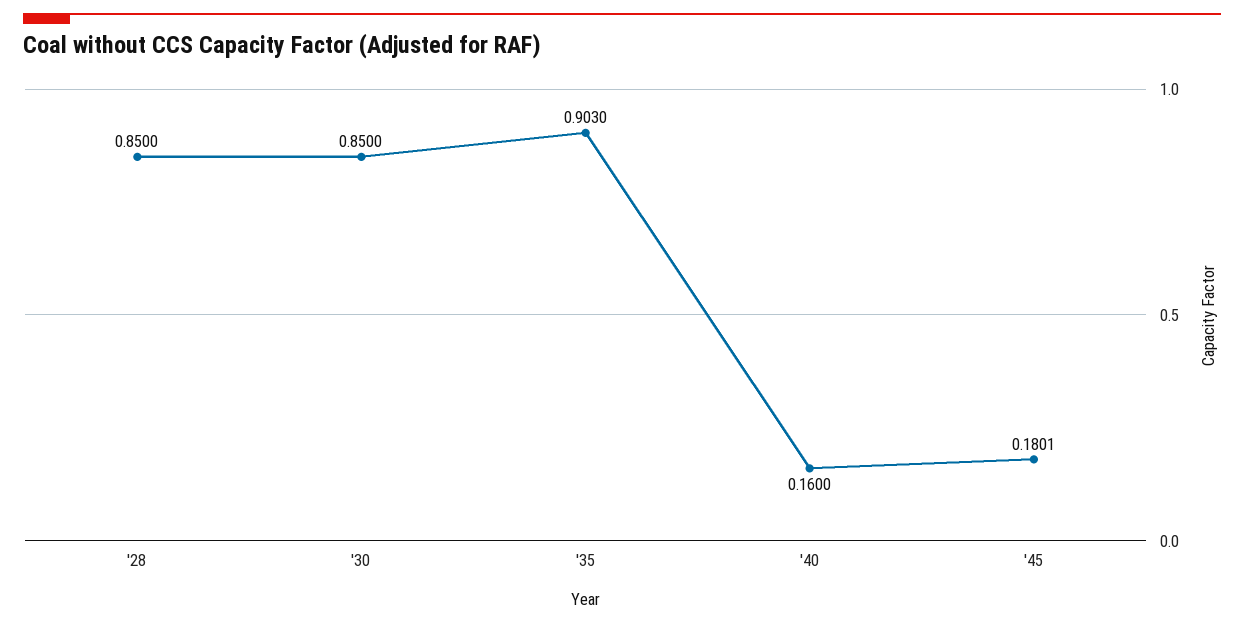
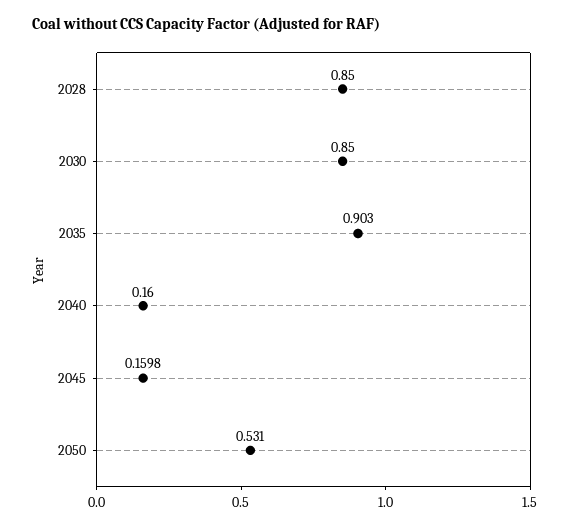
'45: 0.1801 -> 0.1598
2050: none -> 0.531

